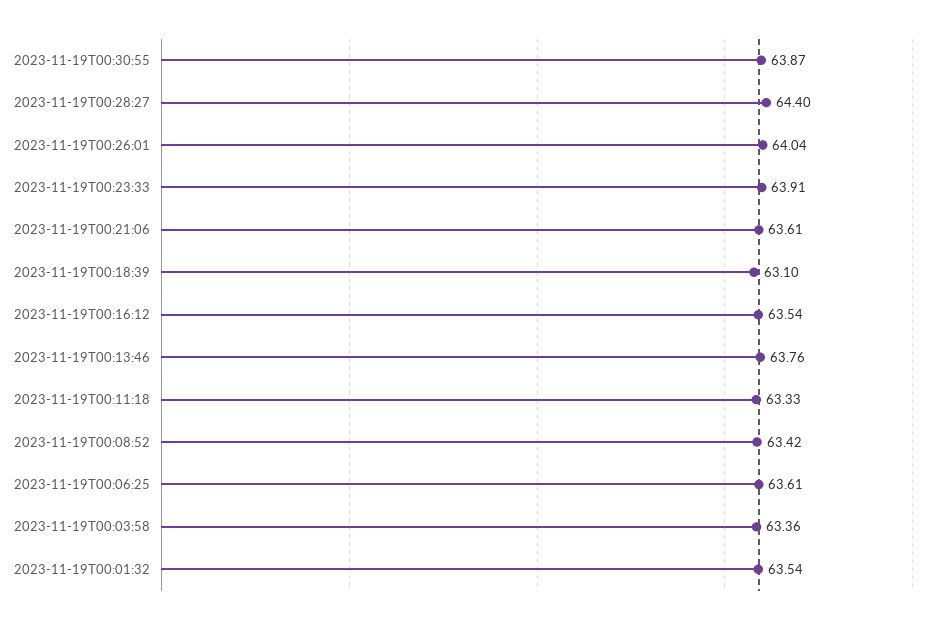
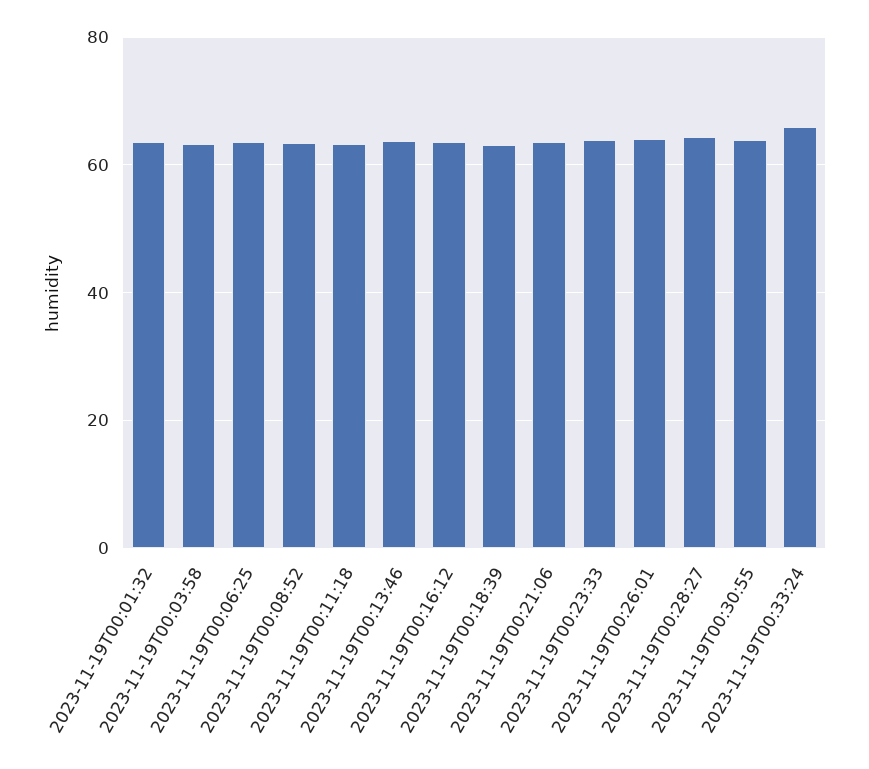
2023-11-19T00:33:24: none -> 66

